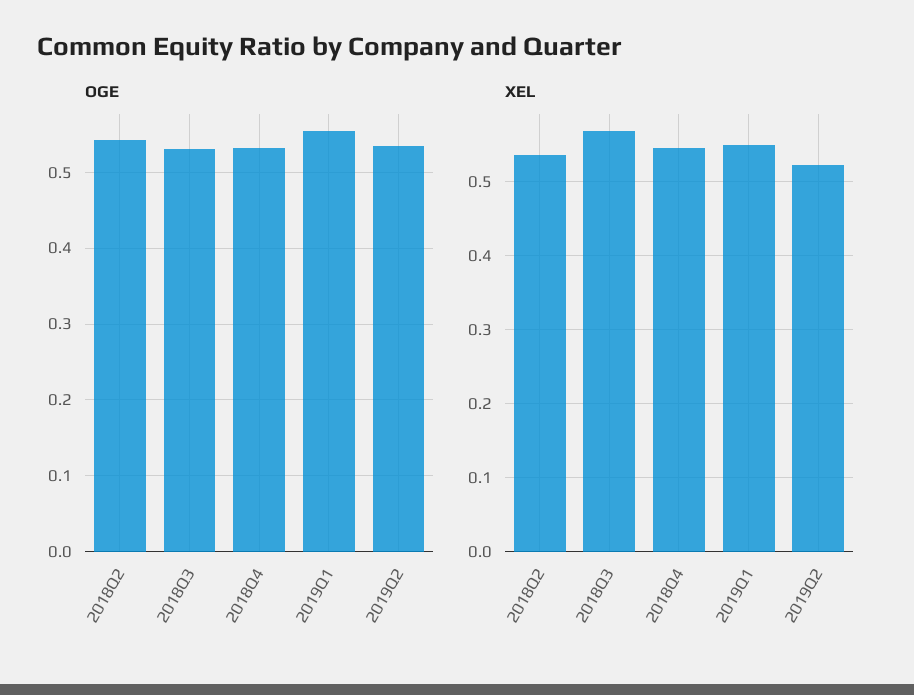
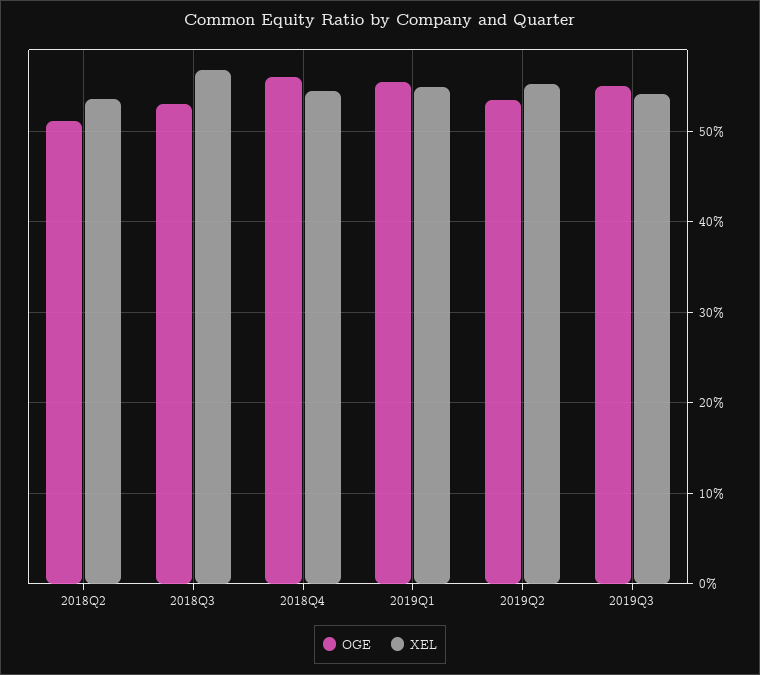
OGE, 2018Q2: 0.54 -> 0.51
OGE, 2018Q4: 0.53 -> 0.56
XEL, 2019Q2: 0.52 -> 0.55
OGE, 2019Q3: none -> 0.55
XEL, 2019Q3: none -> 0.54

